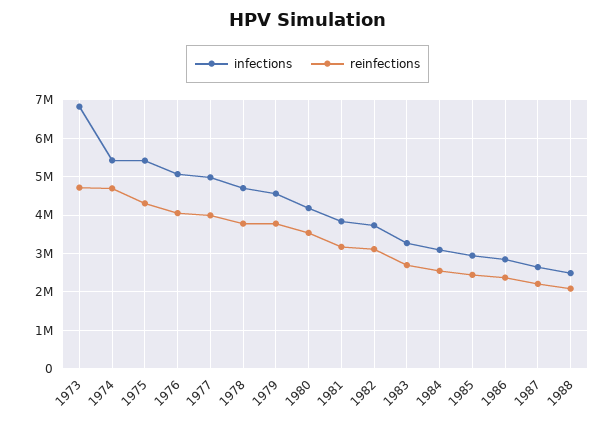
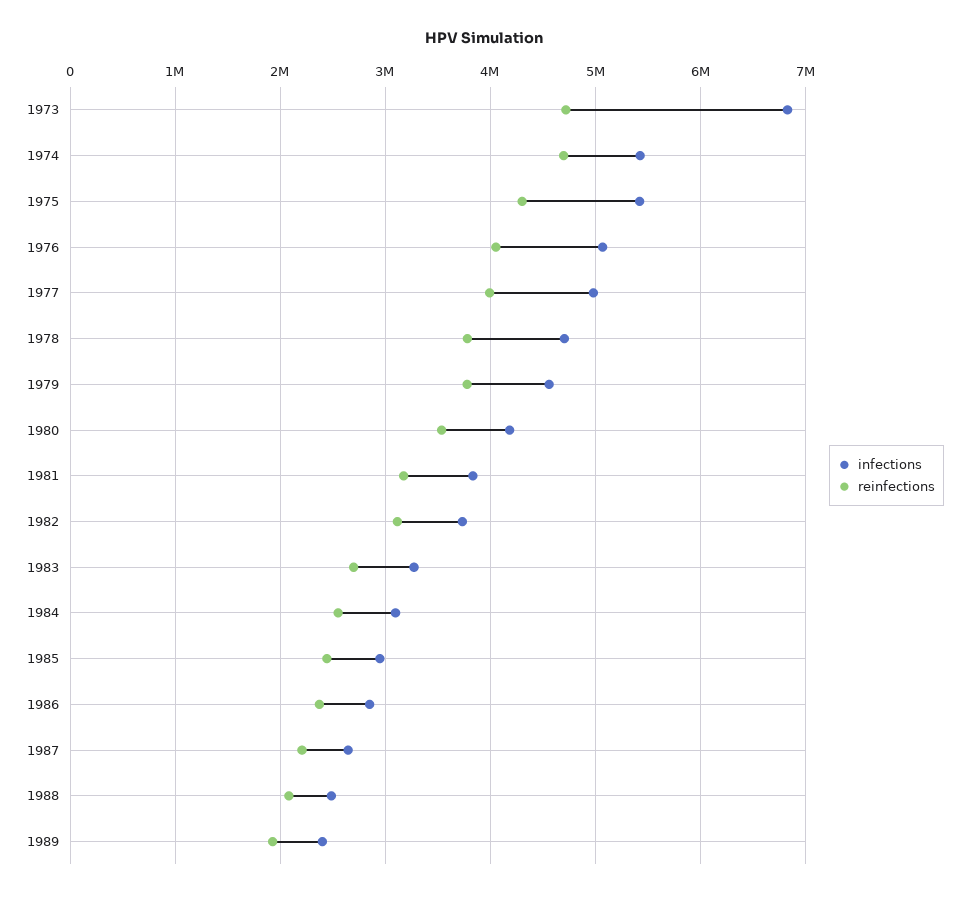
infections, 1989: none -> 2400000
reinfections, 1989: none -> 1900000

